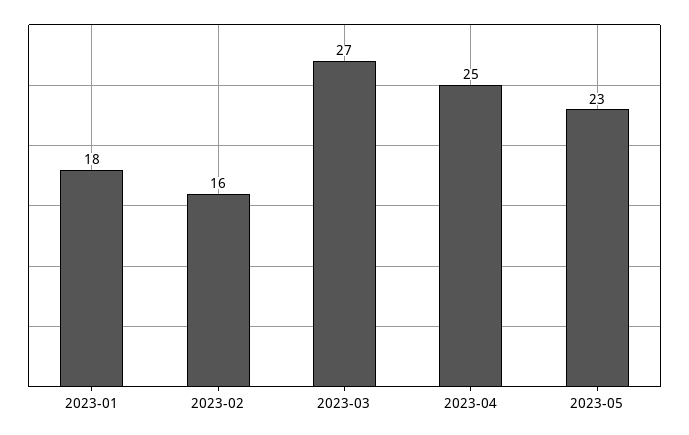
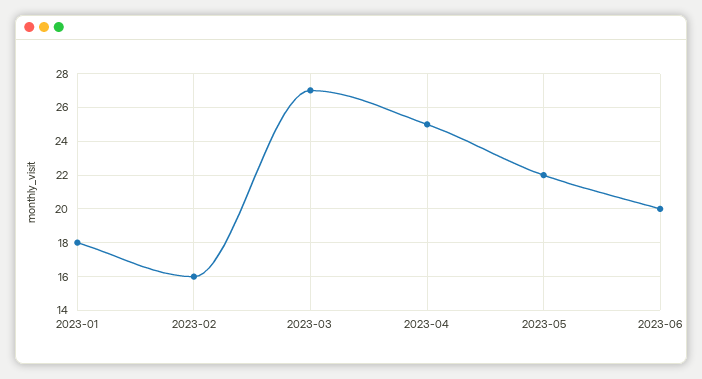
2023-05: 23 -> 22
2023-06: none -> 20

